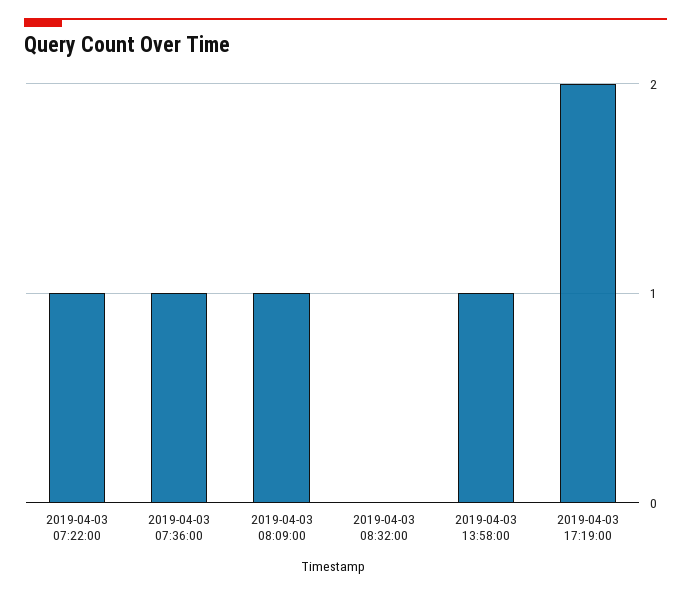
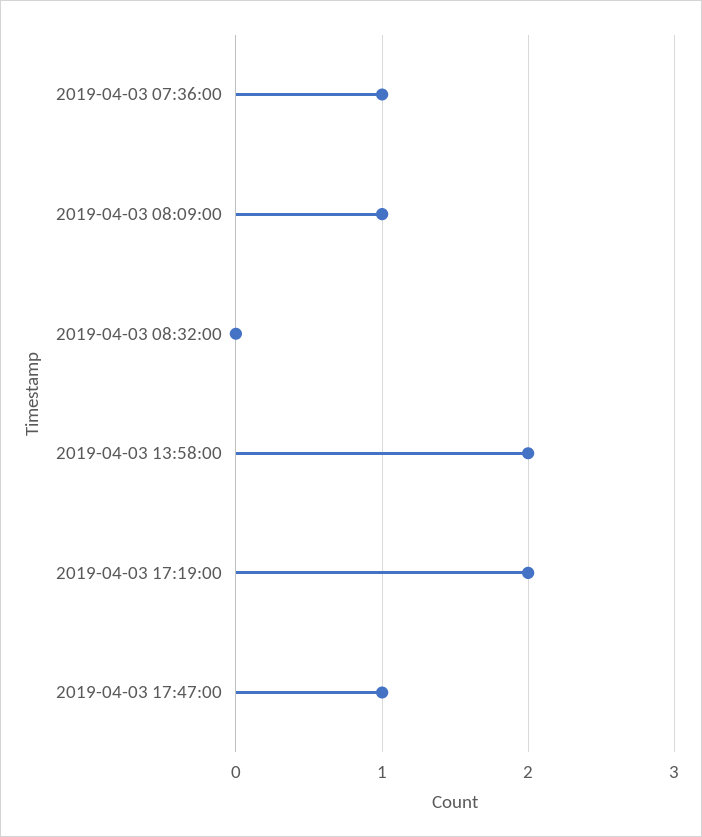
2019-04-03 07:22:00: 1 -> none
2019-04-03 13:58:00: 1 -> 2
2019-04-03 17:47:00: none -> 1

